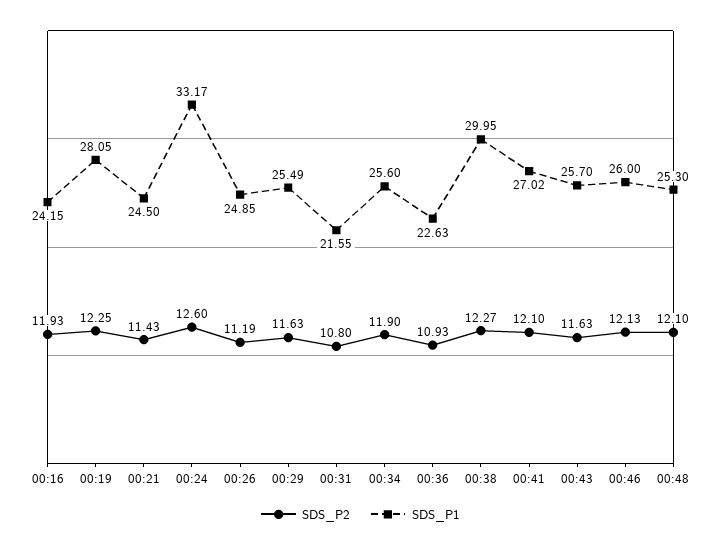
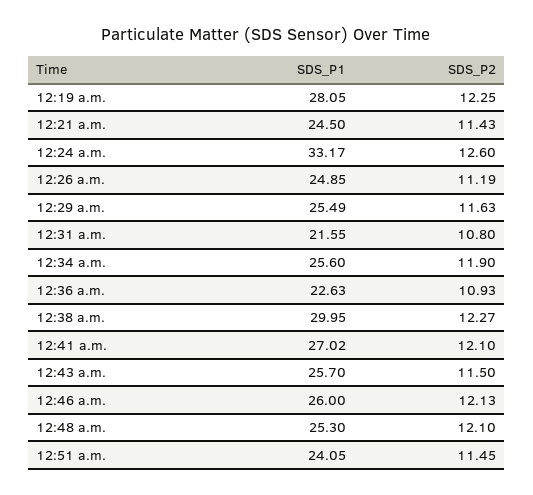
SDS_P2, 00:16: 11.93 -> none
SDS_P1, 00:16: 24.15 -> none
SDS_P2, 00:43: 11.63 -> 11.5
SDS_P1, 12:51 a.m.: none -> 24.05
SDS_P2, 12:51 a.m.: none -> 11.45

